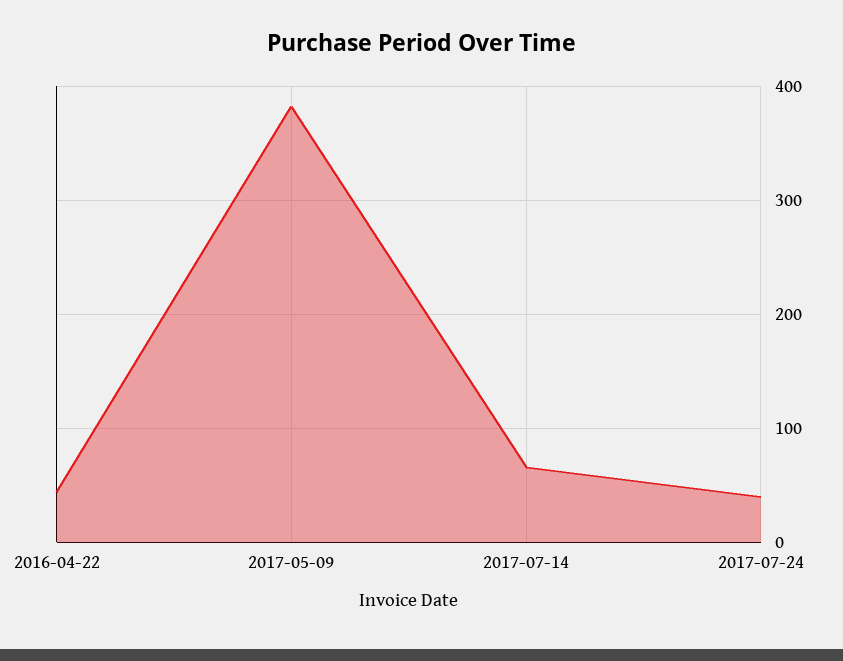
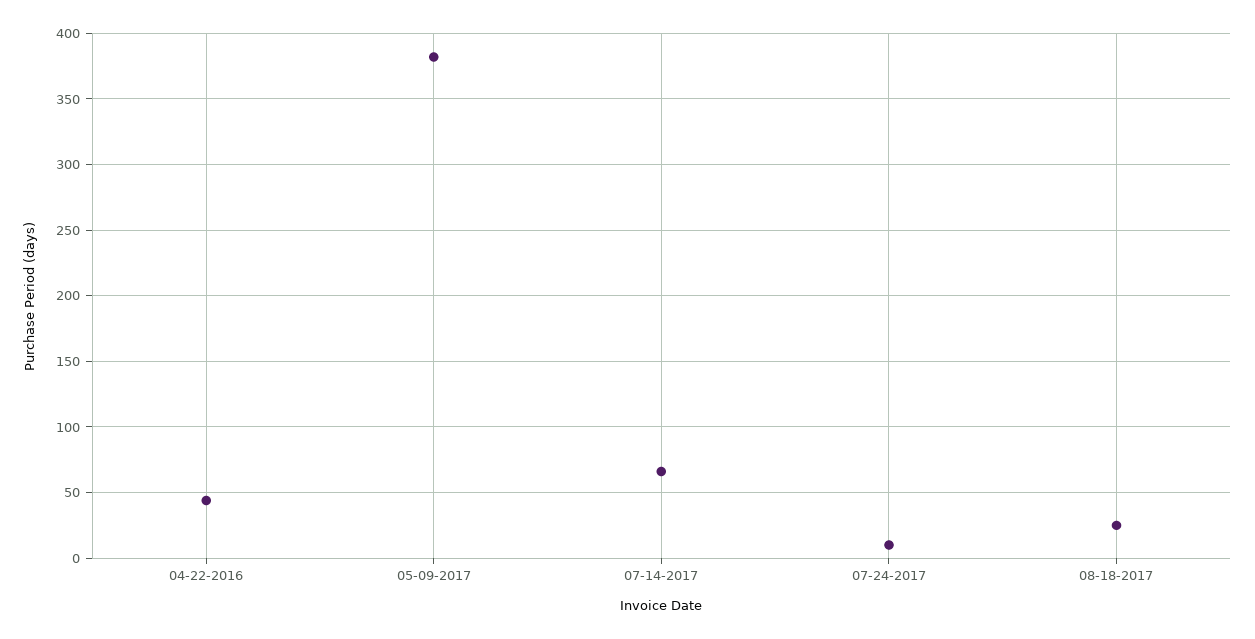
2017-07-24: 40 -> 10
08-18-2017: none -> 25

